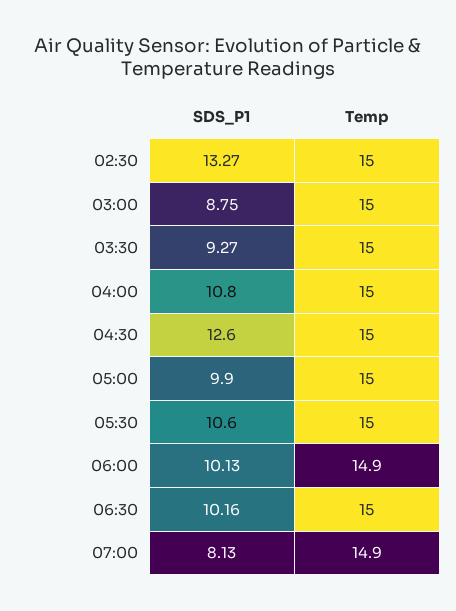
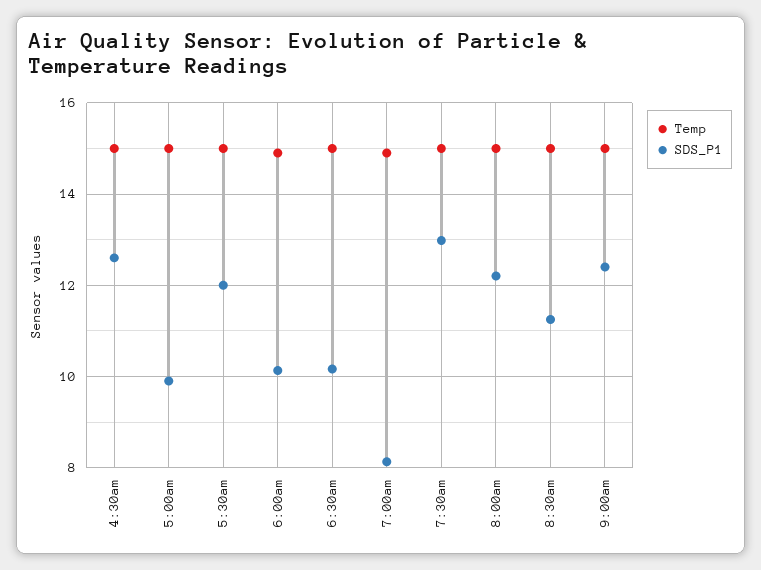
SDS_P1, 02:30: 13.27 -> none
Temp, 02:30: 15 -> none
SDS_P1, 03:00: 8.75 -> none
Temp, 03:00: 15 -> none
SDS_P1, 03:30: 9.27 -> none
Temp, 03:30: 15 -> none
SDS_P1, 04:00: 10.8 -> none
Temp, 04:00: 15 -> none
SDS_P1, 05:30: 10.6 -> 12
Temp, 7:30am: none -> 15
SDS_P1, 7:30am: none -> 13
Temp, 8:00am: none -> 15
SDS_P1, 8:00am: none -> 12.2
Temp, 8:30am: none -> 15
SDS_P1, 8:30am: none -> 11.2
Temp, 9:00am: none -> 15
SDS_P1, 9:00am: none -> 12.4

